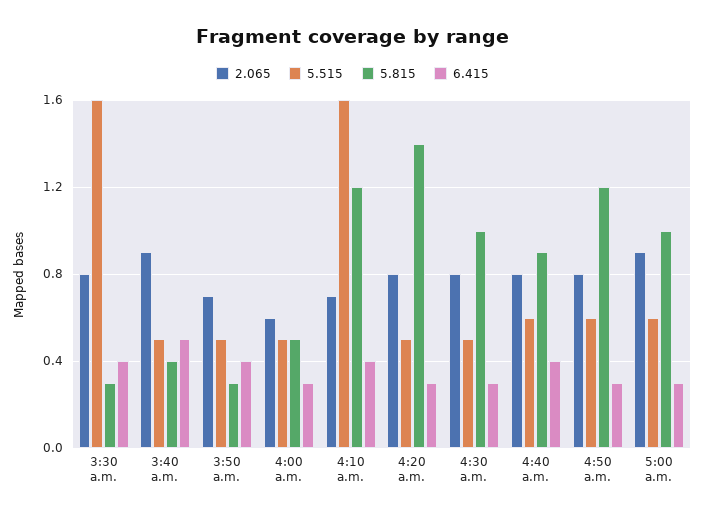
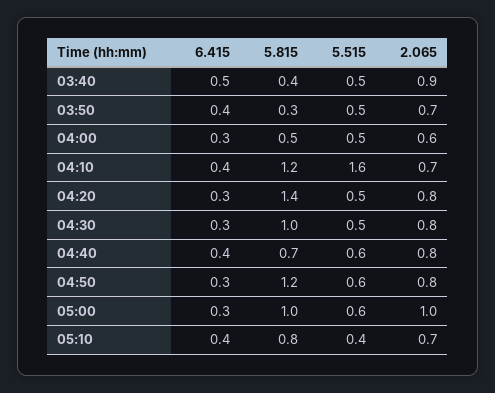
2.065, 3:30 a.m.: 0.8 -> none
5.515, 3:30 a.m.: 1.6 -> none
5.815, 3:30 a.m.: 0.3 -> none
6.415, 3:30 a.m.: 0.4 -> none
5.815, 4:40 a.m.: 0.9 -> 0.7
2.065, 5:00 a.m.: 0.9 -> 1
6.415, 05:10: none -> 0.4
5.815, 05:10: none -> 0.8
5.515, 05:10: none -> 0.4
2.065, 05:10: none -> 0.7

